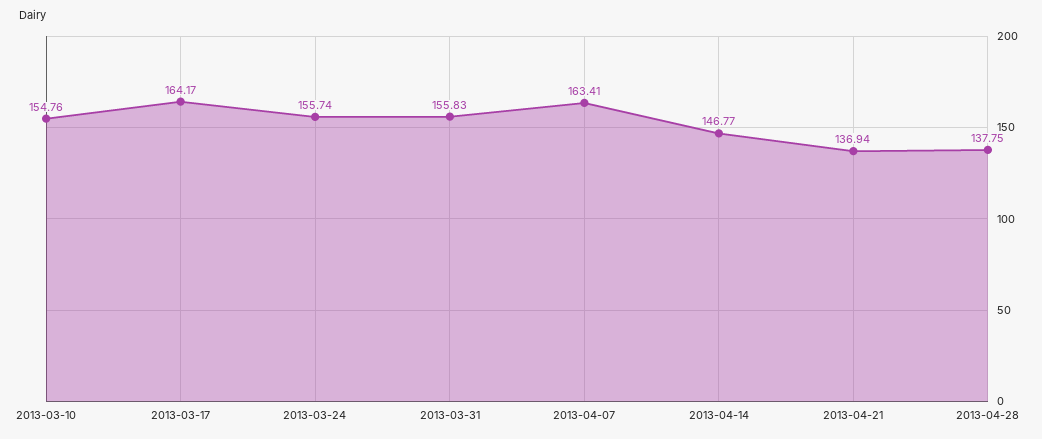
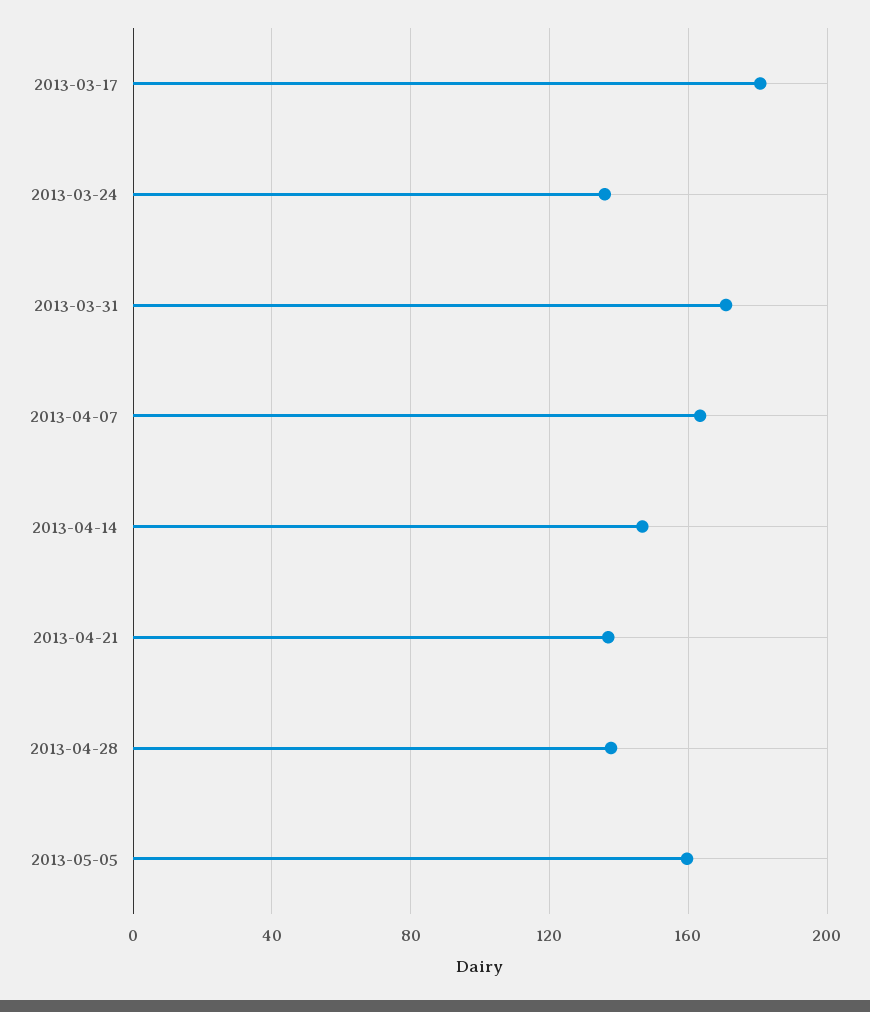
2013-03-10: 154.76 -> none
2013-03-17: 164.17 -> 180
2013-03-24: 155.74 -> 135
2013-03-31: 155.83 -> 170
2013-05-05: none -> 160

